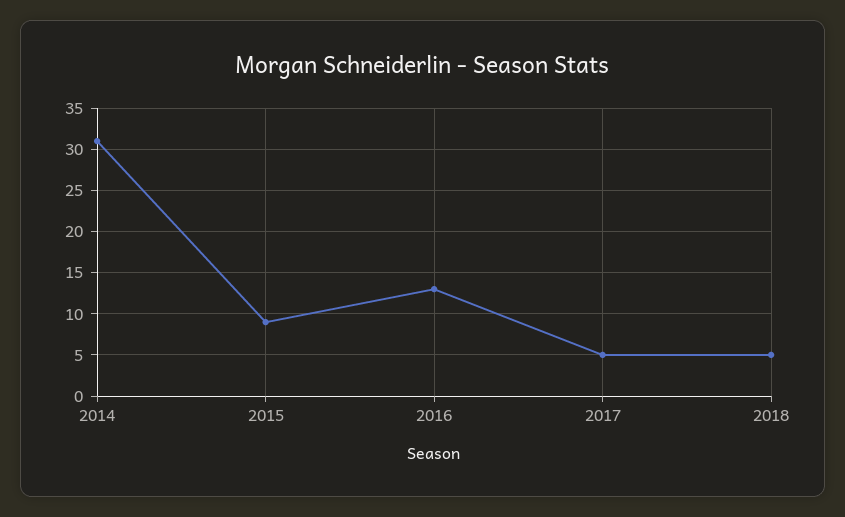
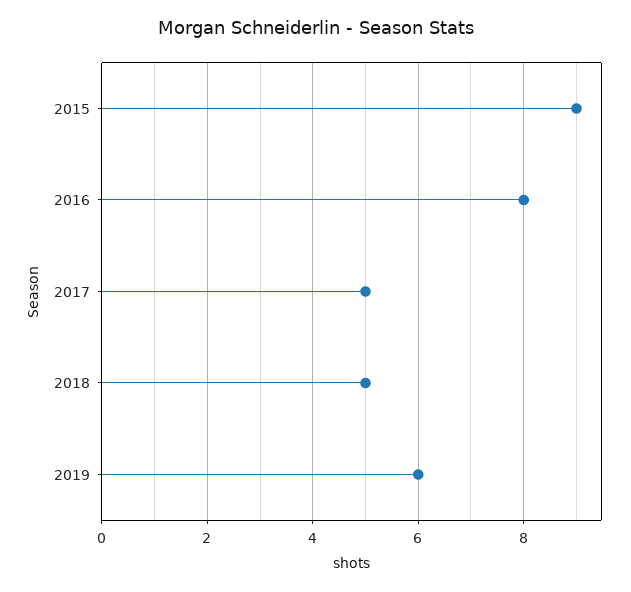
2014: 31 -> none
2016: 13 -> 8
2019: none -> 6

